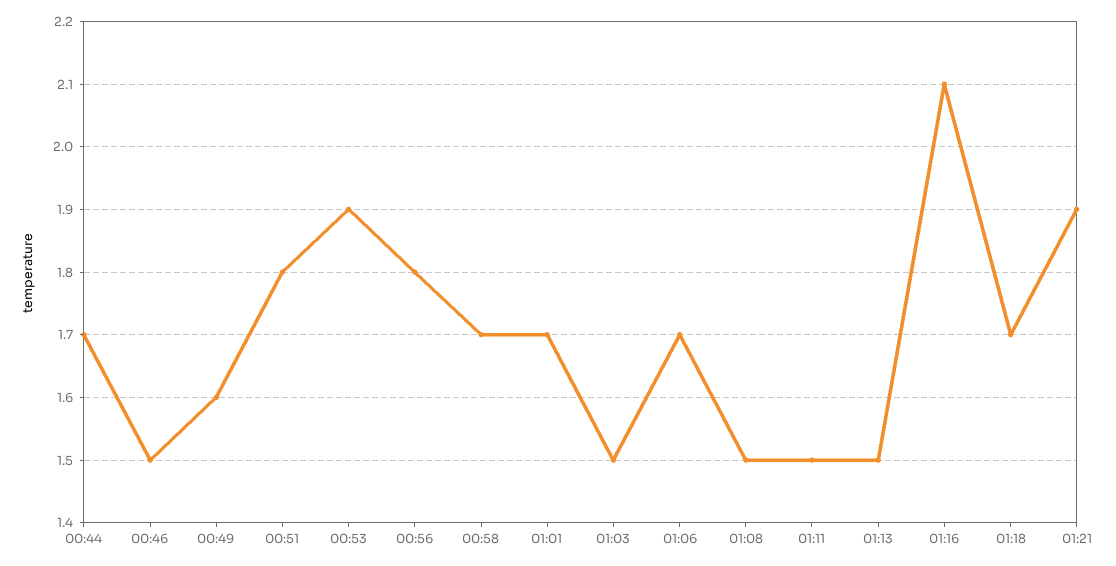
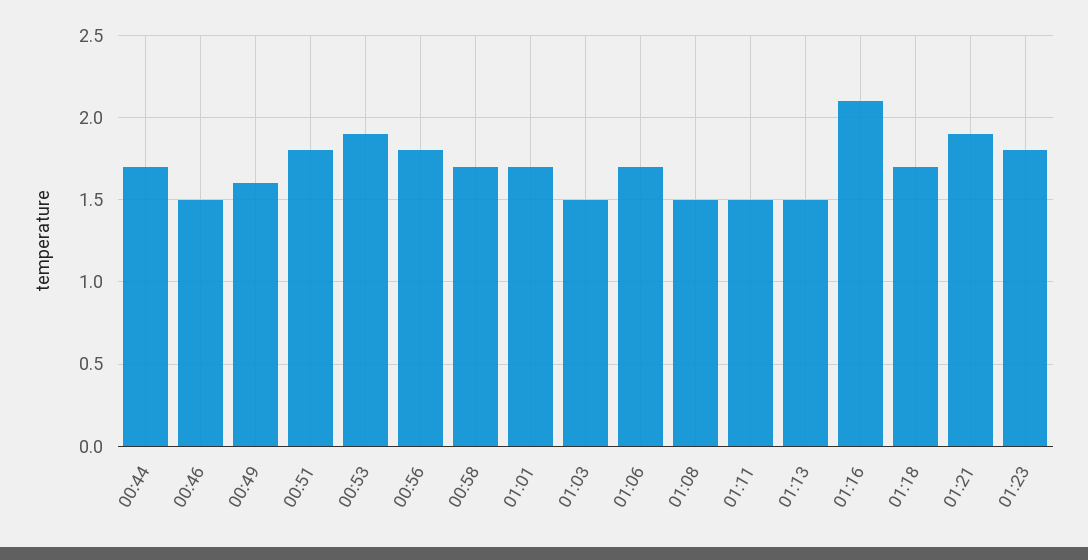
01:23: none -> 1.8

